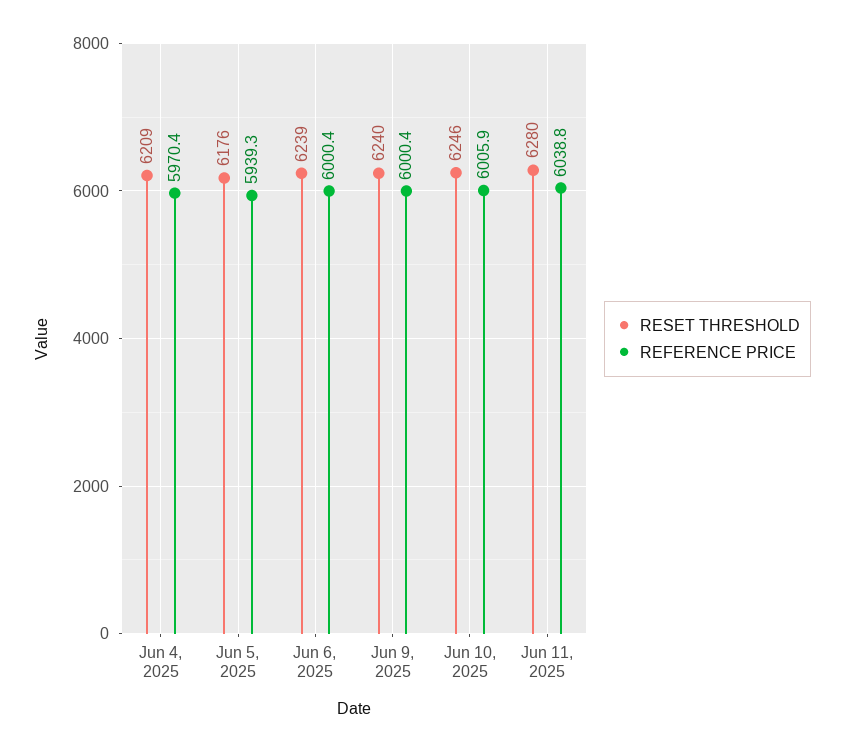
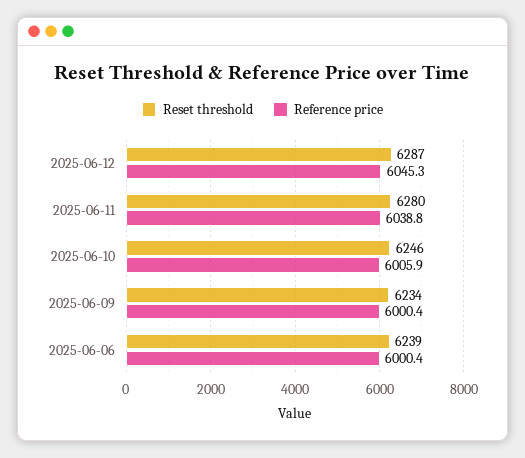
RESET THRESHOLD, Jun 4, 2025: 6209 -> none
REFERENCE PRICE, Jun 4, 2025: 5970.4 -> none
RESET THRESHOLD, Jun 5, 2025: 6176 -> none
REFERENCE PRICE, Jun 5, 2025: 5939.3 -> none
RESET THRESHOLD, Jun 9, 2025: 6240 -> 6234
RESET THRESHOLD, 2025-06-12: none -> 6287
REFERENCE PRICE, 2025-06-12: none -> 6045.3

